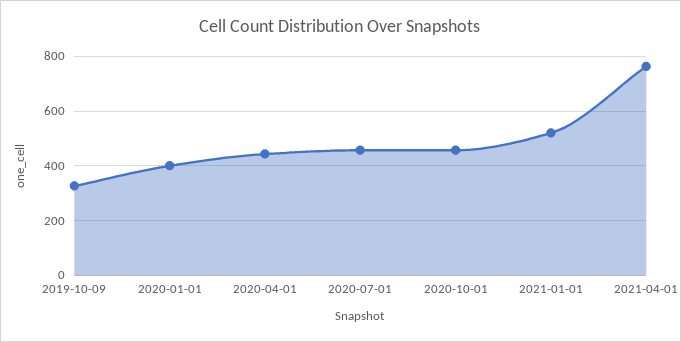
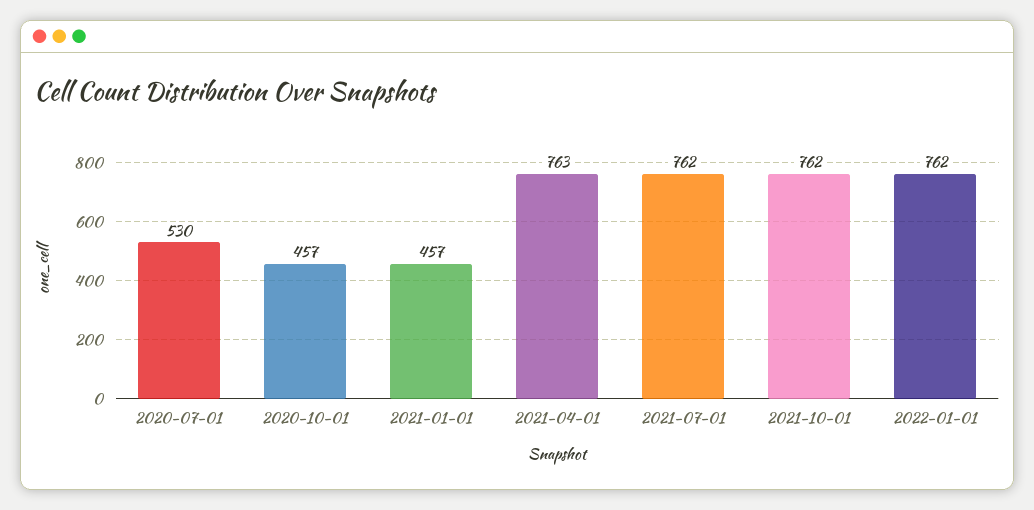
2019-10-09: 325 -> none
2020-01-01: 400 -> none
2020-04-01: 450 -> none
2020-07-01: 450 -> 530
2021-01-01: 525 -> 457
2021-07-01: none -> 762
2021-10-01: none -> 762
2022-01-01: none -> 762

